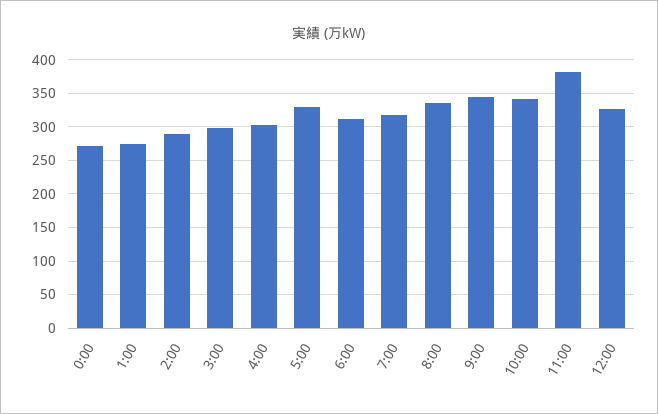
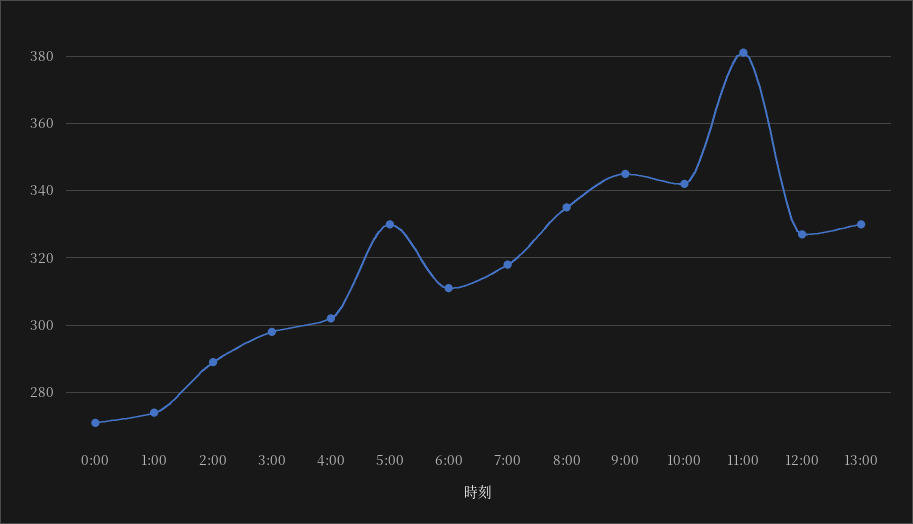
13:00: none -> 330

